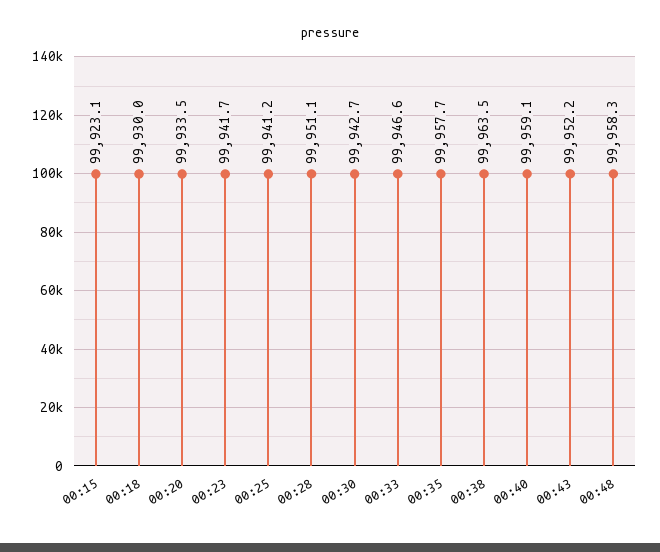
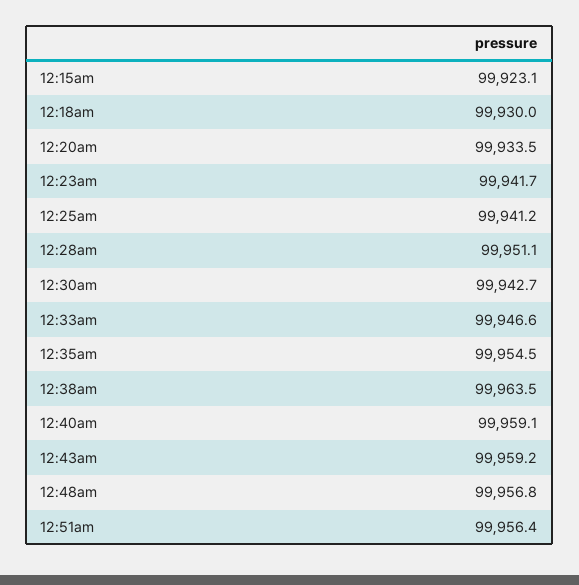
00:35: 99957.7 -> 99954.5
00:43: 99952.2 -> 99959.2
00:48: 99958.3 -> 99956.8
12:51am: none -> 99956.4

